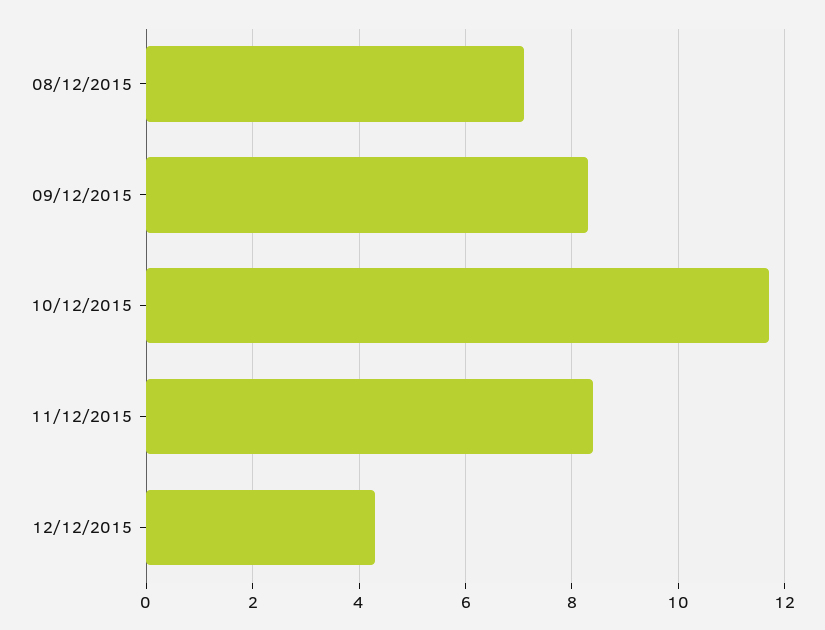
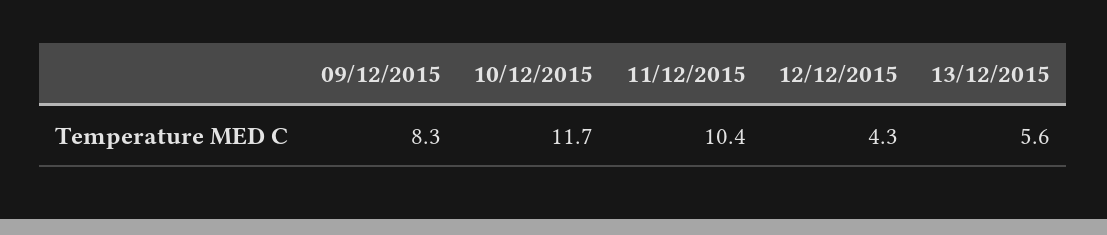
08/12/2015: 7 -> none
11/12/2015: 8.5 -> 10.4
13/12/2015: none -> 5.6

